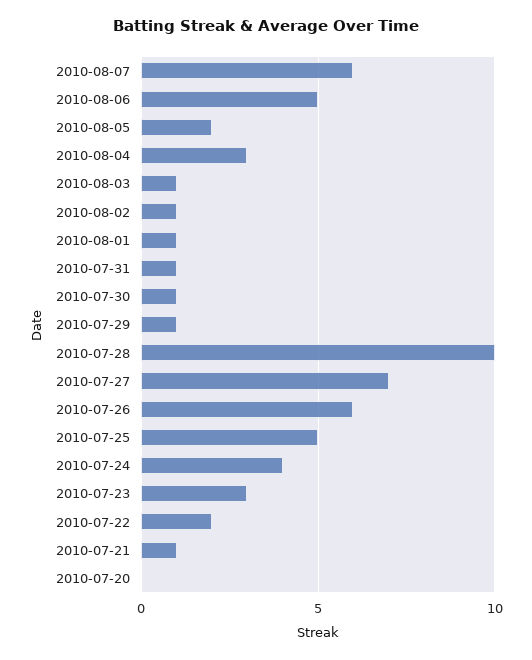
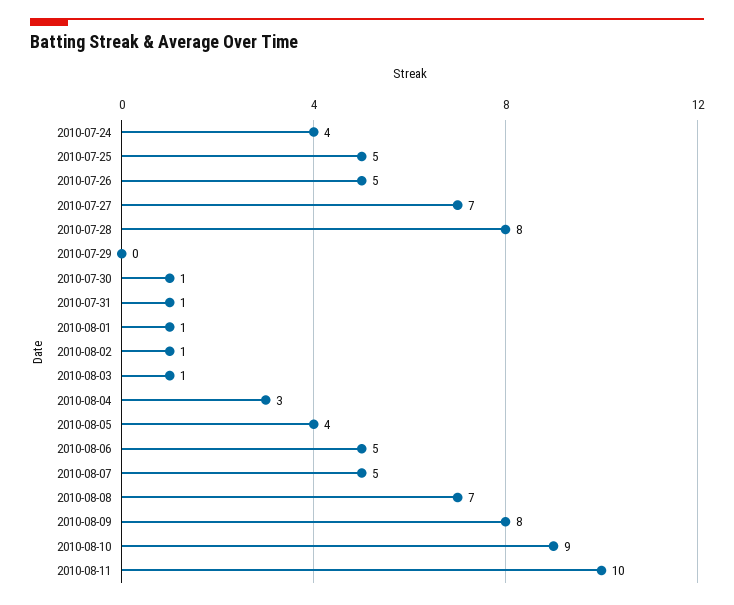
2010-08-07: 6 -> 5
2010-08-05: 2 -> 4
2010-07-29: 1 -> 0
2010-07-28: 10 -> 8
2010-07-26: 6 -> 5
2010-07-23: 3 -> none
2010-07-22: 2 -> none
2010-07-21: 1 -> none
2010-07-20: 0 -> none
2010-08-08: none -> 7
2010-08-09: none -> 8
2010-08-10: none -> 9
2010-08-11: none -> 10

